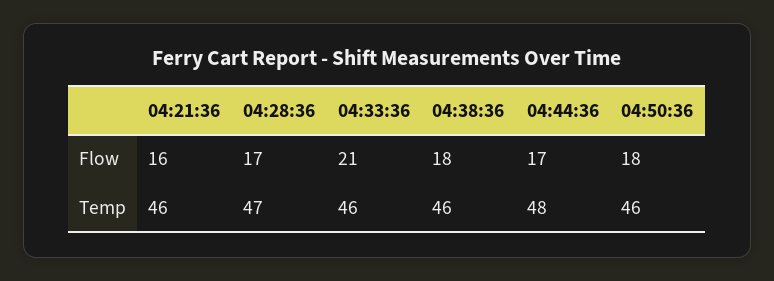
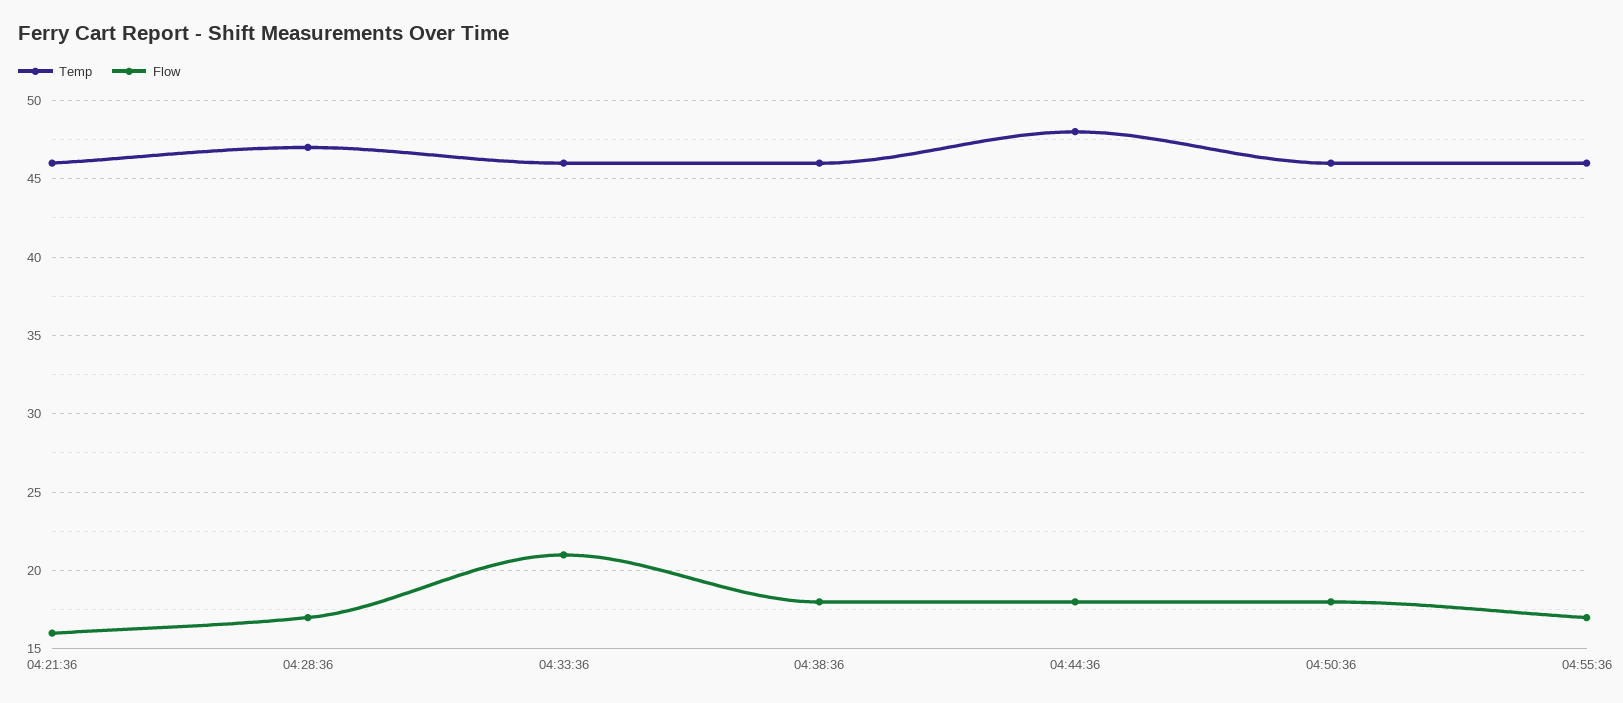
Flow, 04:44:36: 17 -> 18
Temp, 04:55:36: none -> 46
Flow, 04:55:36: none -> 17

